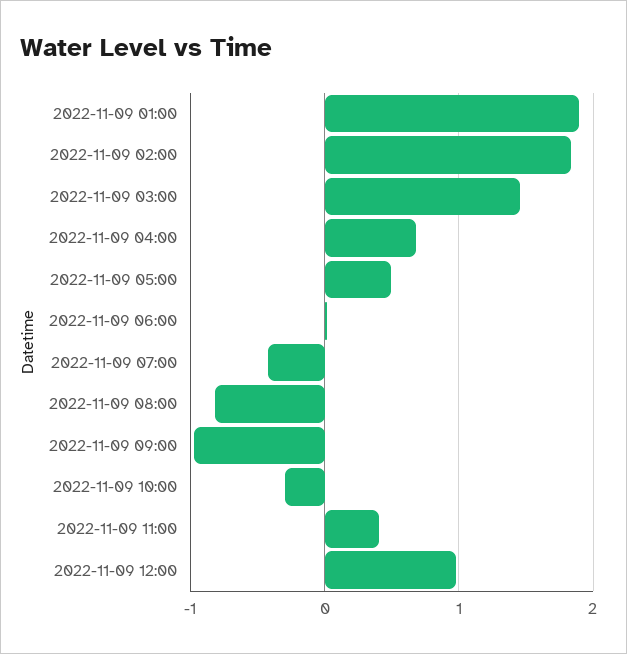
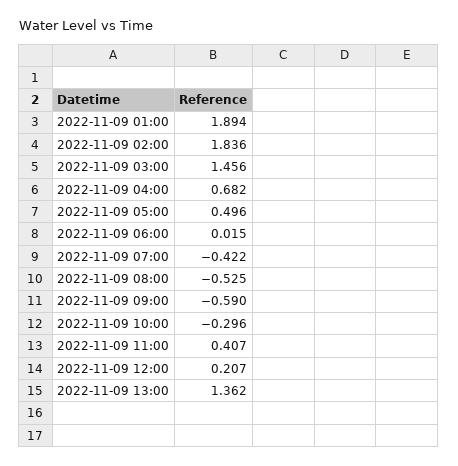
2022-11-09 08:00: -0.8 -> -0.525
2022-11-09 09:00: -1 -> -0.59
2022-11-09 12:00: 1 -> 0.207
2022-11-09 13:00: none -> 1.362

